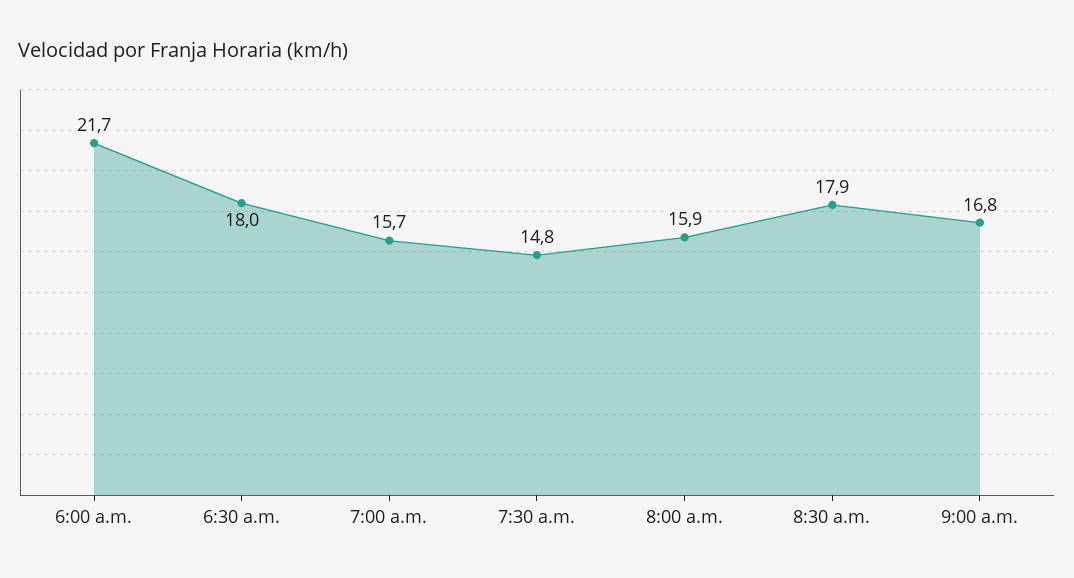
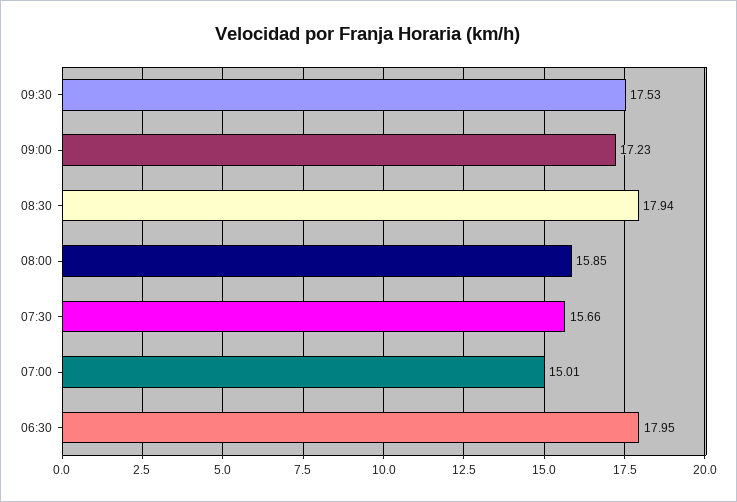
6:00 a.m.: 21.7 -> none
7:00 a.m.: 15.7 -> 15.01
7:30 a.m.: 14.8 -> 15.66
9:00 a.m.: 16.8 -> 17.23
09:30: none -> 17.53

